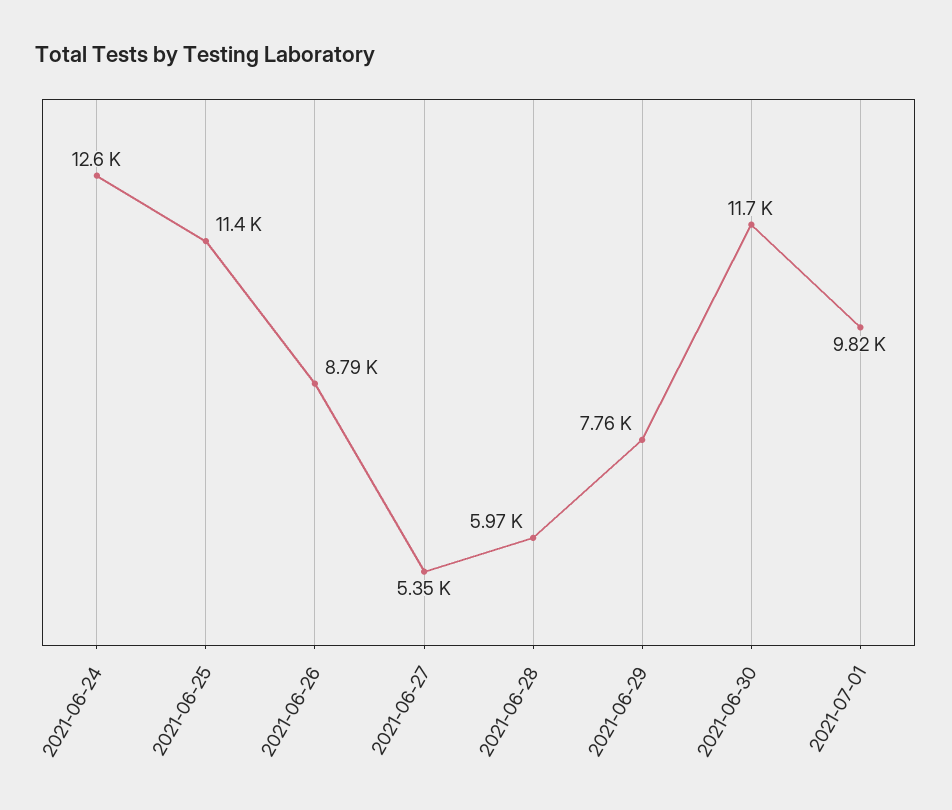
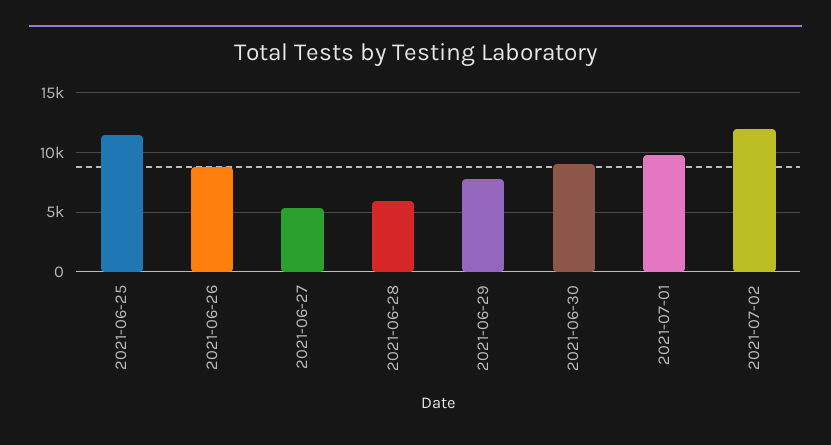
2021-06-24: 12600 -> none
2021-06-30: 11700 -> 9000
2021-07-02: none -> 12000

